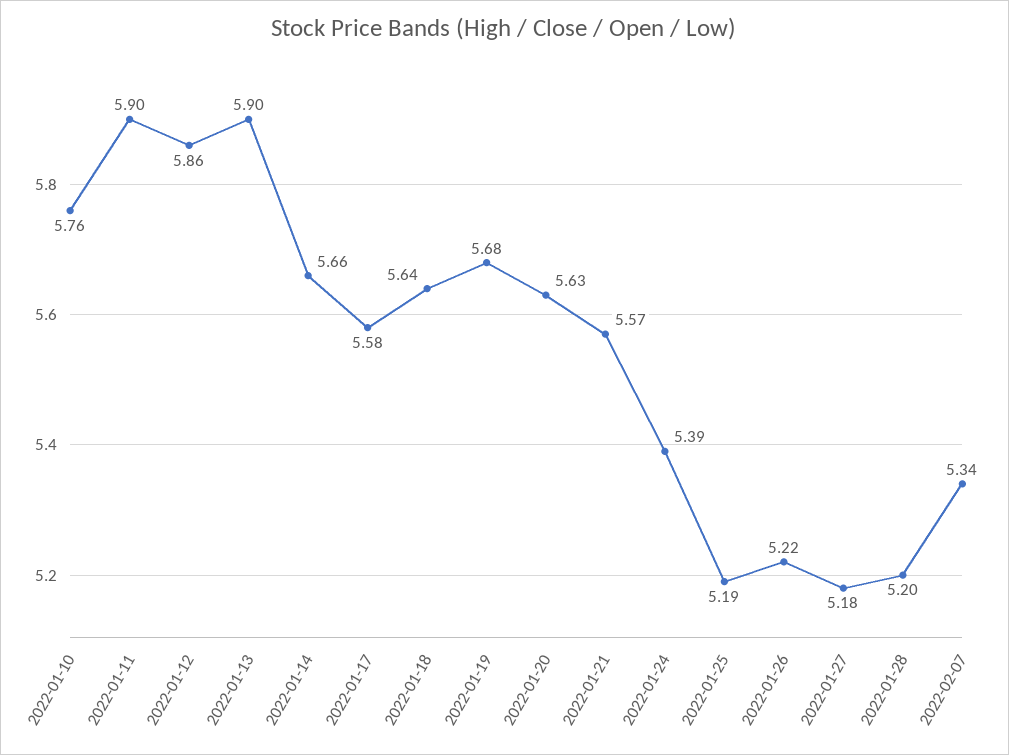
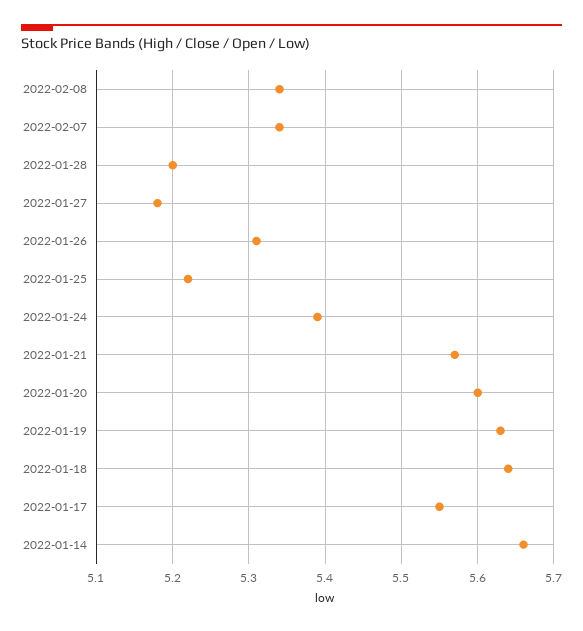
2022-01-10: 5.76 -> none
2022-01-11: 5.9 -> none
2022-01-12: 5.86 -> none
2022-01-13: 5.9 -> none
2022-01-17: 5.58 -> 5.55
2022-01-19: 5.68 -> 5.63
2022-01-20: 5.63 -> 5.6
2022-01-25: 5.19 -> 5.22
2022-01-26: 5.22 -> 5.31
2022-02-08: none -> 5.34

